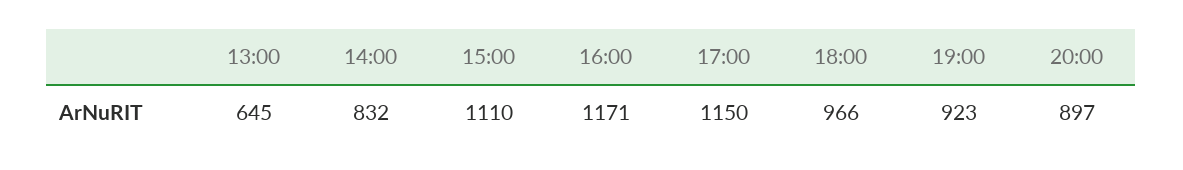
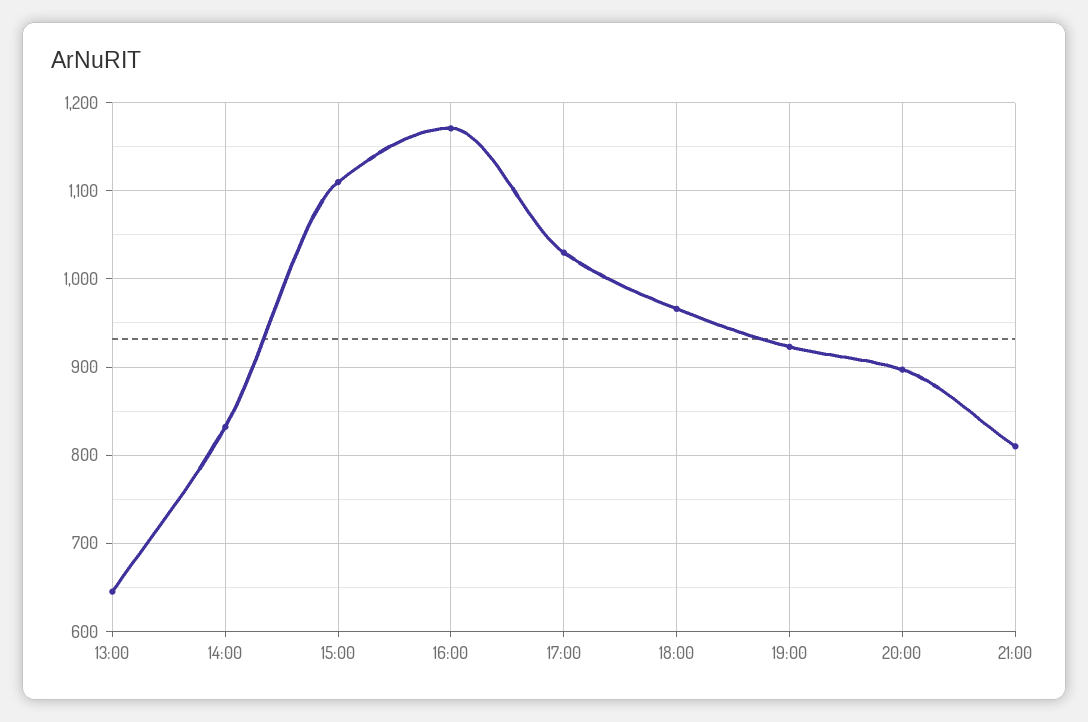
17:00: 1150 -> 1030
21:00: none -> 810

